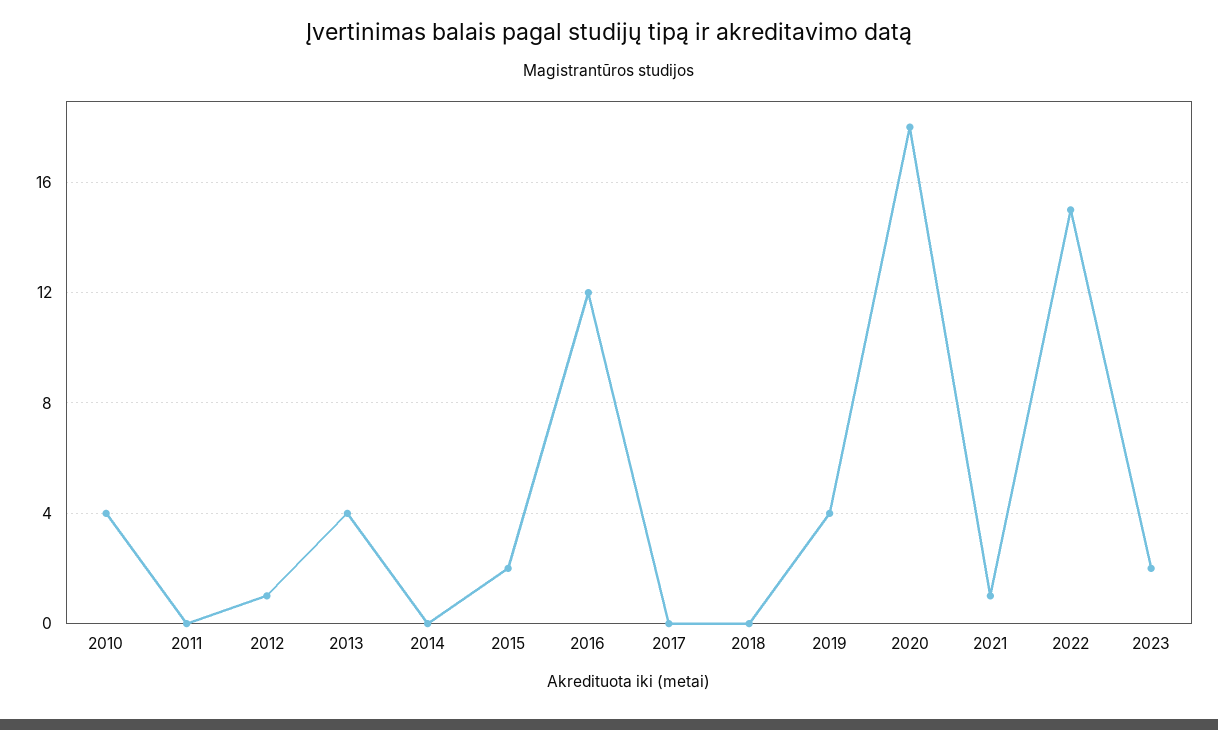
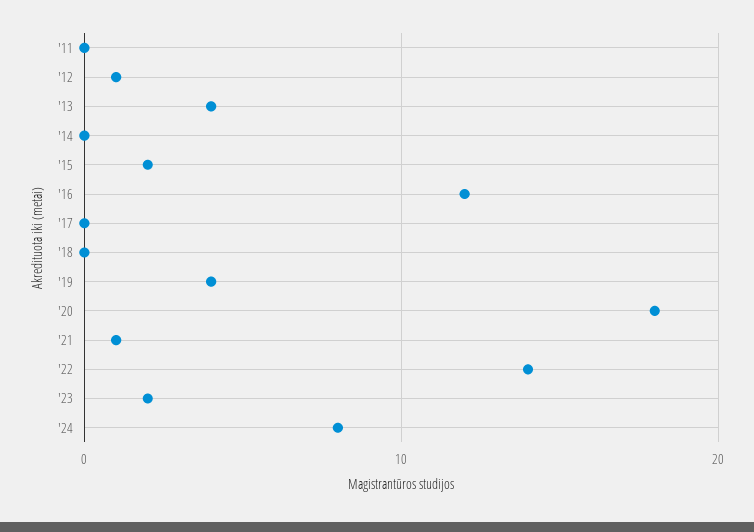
2010: 4 -> none
2022: 15 -> 14
'24: none -> 8

